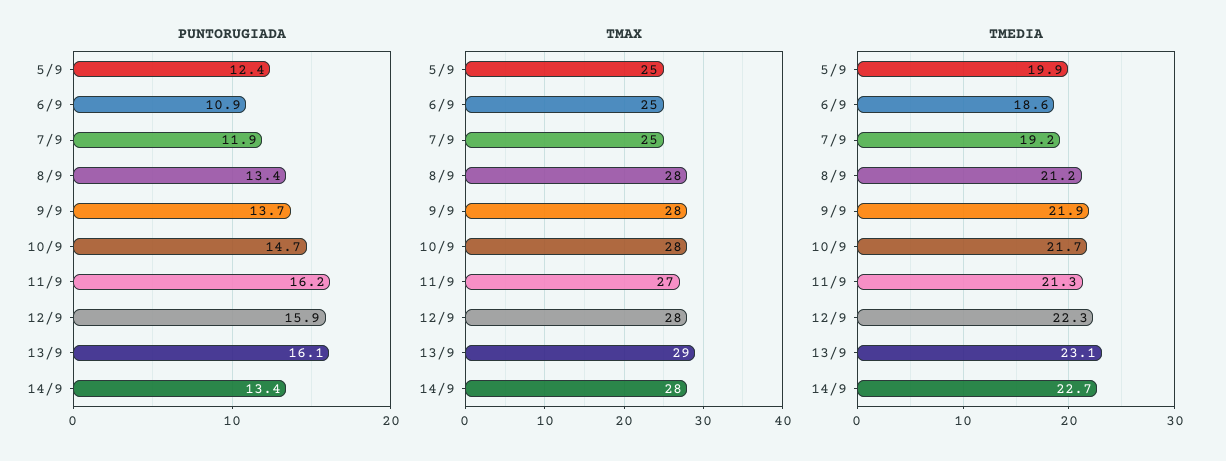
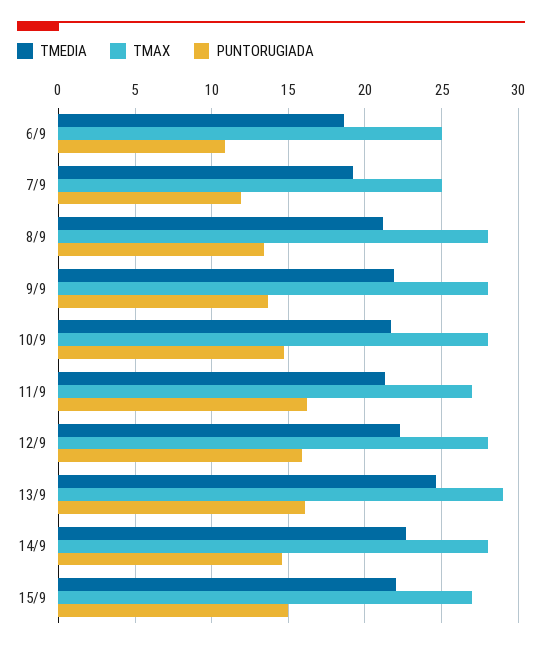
PUNTORUGIADA, 5/9: 12.4 -> none
PUNTORUGIADA, 14/9: 13.4 -> 14.5
TMAX, 5/9: 25 -> none
TMEDIA, 5/9: 19.9 -> none
TMEDIA, 13/9: 23.1 -> 24.5
TMEDIA, 15/9: none -> 22
TMAX, 15/9: none -> 27
PUNTORUGIADA, 15/9: none -> 15

